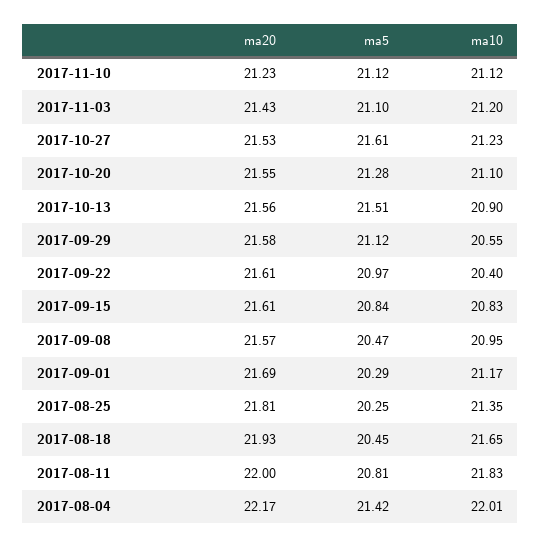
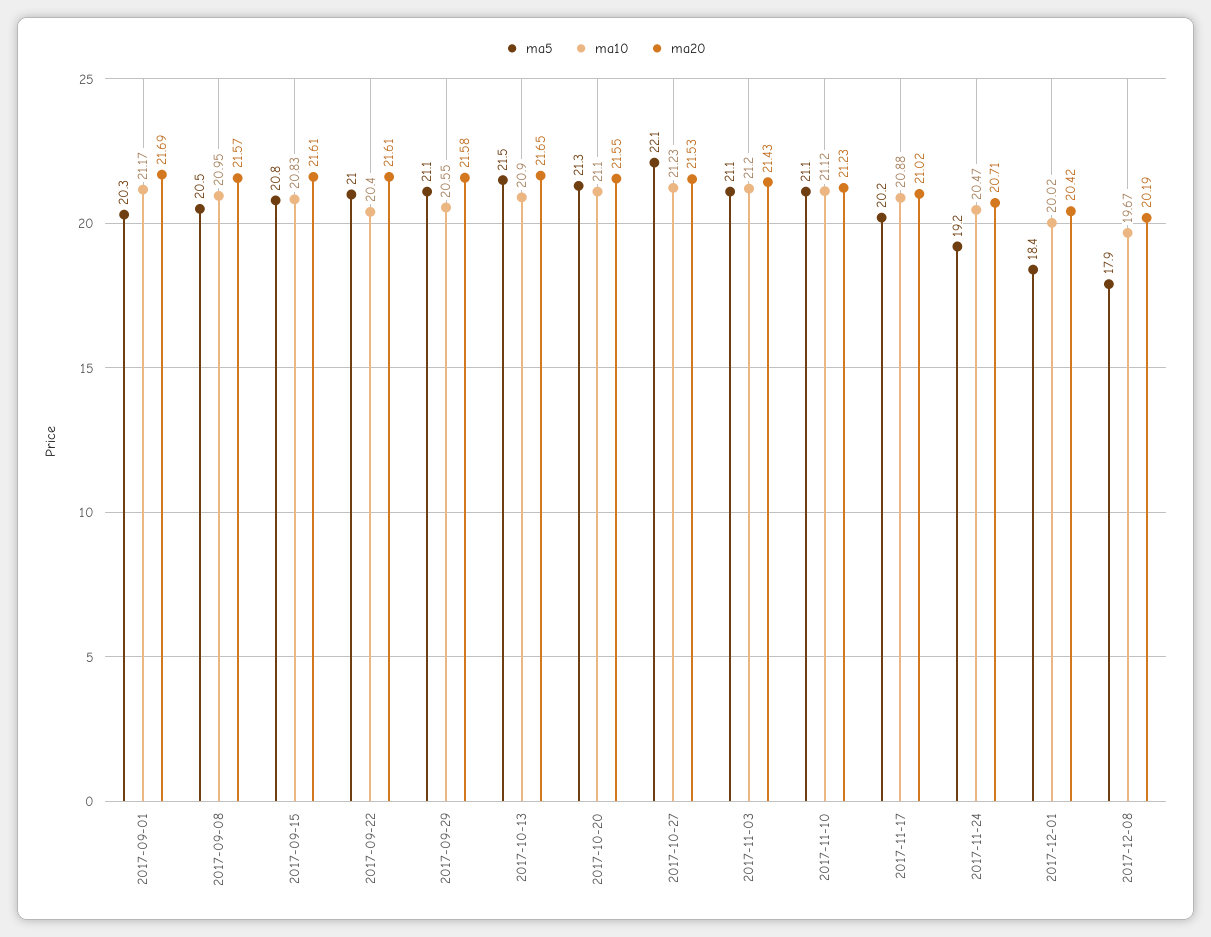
ma5, 2017-10-27: 21.61 -> 22.1
ma20, 2017-10-13: 21.56 -> 21.65
ma20, 2017-08-25: 21.81 -> none
ma5, 2017-08-25: 20.25 -> none
ma10, 2017-08-25: 21.35 -> none
ma20, 2017-08-18: 21.93 -> none
ma5, 2017-08-18: 20.45 -> none
ma10, 2017-08-18: 21.65 -> none
ma20, 2017-08-11: 22 -> none
ma5, 2017-08-11: 20.81 -> none
ma10, 2017-08-11: 21.83 -> none
ma20, 2017-08-04: 22.17 -> none
ma5, 2017-08-04: 21.42 -> none
ma10, 2017-08-04: 22.01 -> none
ma5, 2017-11-17: none -> 20.2
ma10, 2017-11-17: none -> 20.88
ma20, 2017-11-17: none -> 21.02
ma5, 2017-11-24: none -> 19.2
ma10, 2017-11-24: none -> 20.47
ma20, 2017-11-24: none -> 20.71
ma5, 2017-12-01: none -> 18.4
ma10, 2017-12-01: none -> 20.02
ma20, 2017-12-01: none -> 20.42
ma5, 2017-12-08: none -> 17.9
ma10, 2017-12-08: none -> 19.67
ma20, 2017-12-08: none -> 20.19

